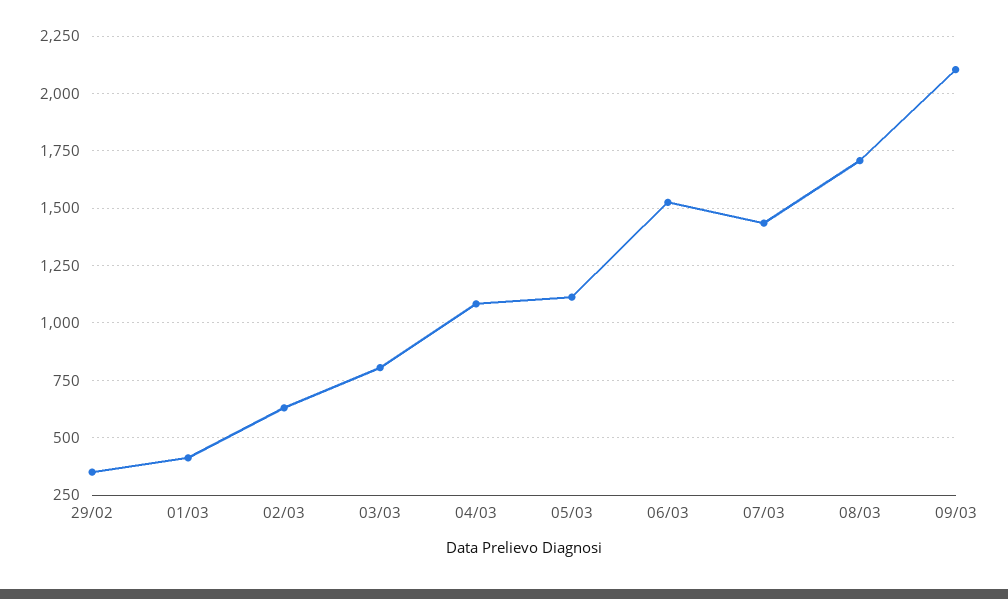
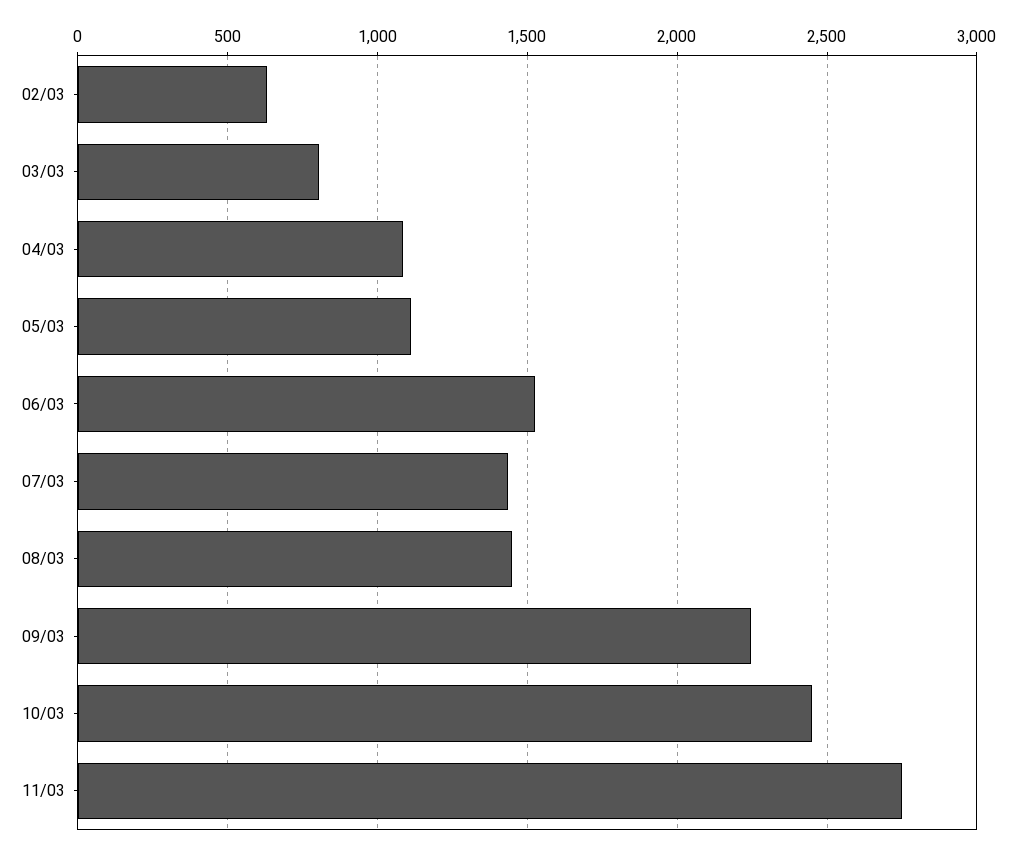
29/02: 350 -> none
01/03: 400 -> none
08/03: 1700 -> 1450
09/03: 2100 -> 2250
10/03: none -> 2450
11/03: none -> 2750

